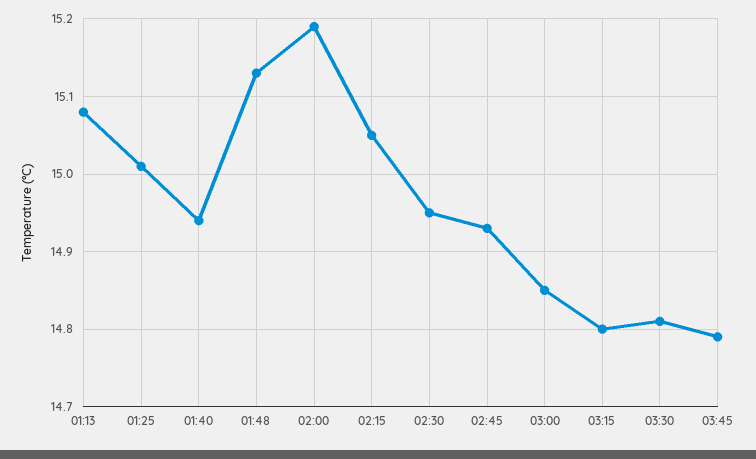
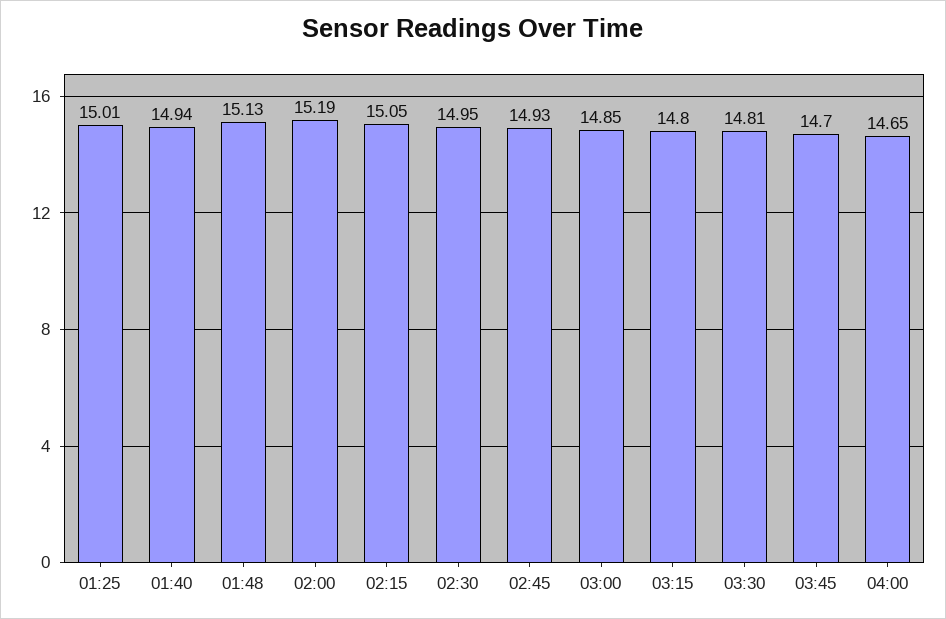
01:13: 15.08 -> none
03:45: 14.79 -> 14.7
04:00: none -> 14.65

